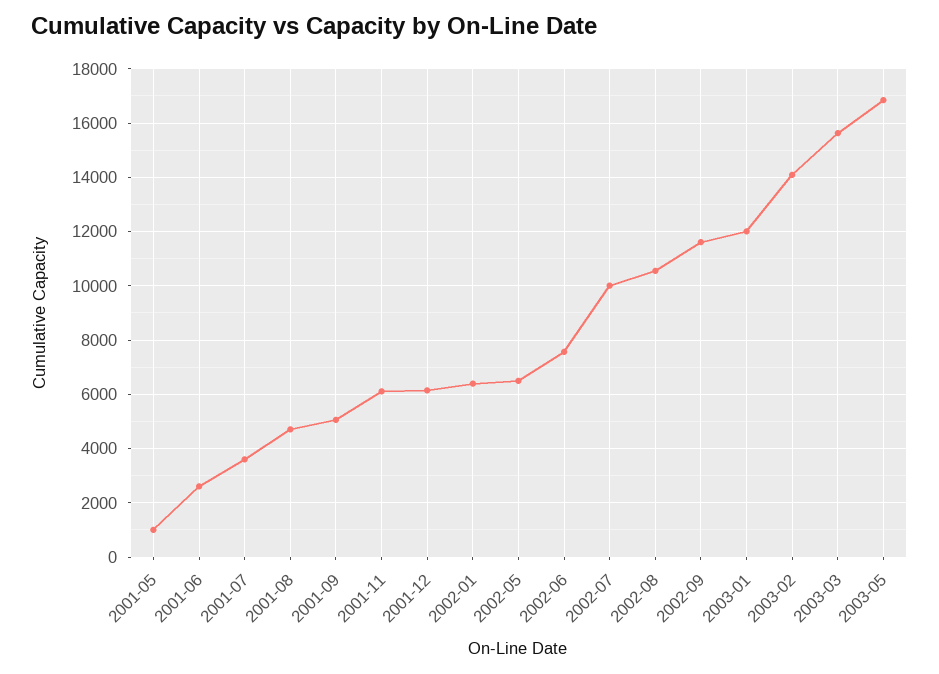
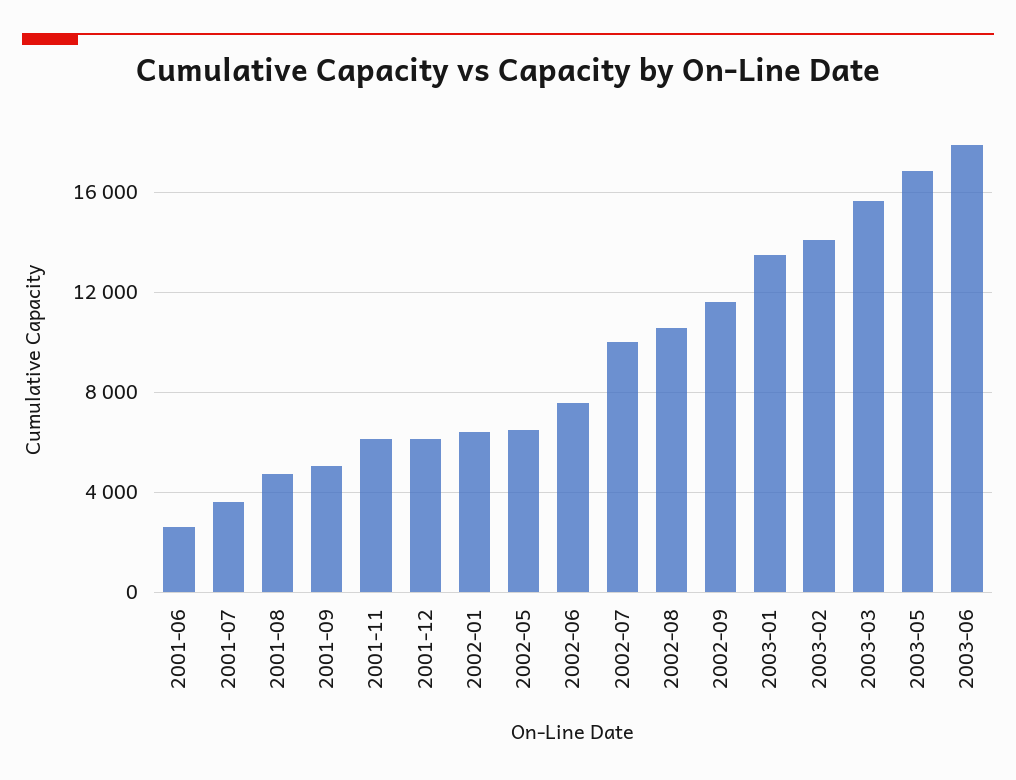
2001-05: 1000 -> none
2003-01: 12000 -> 13500
2003-06: none -> 18000

